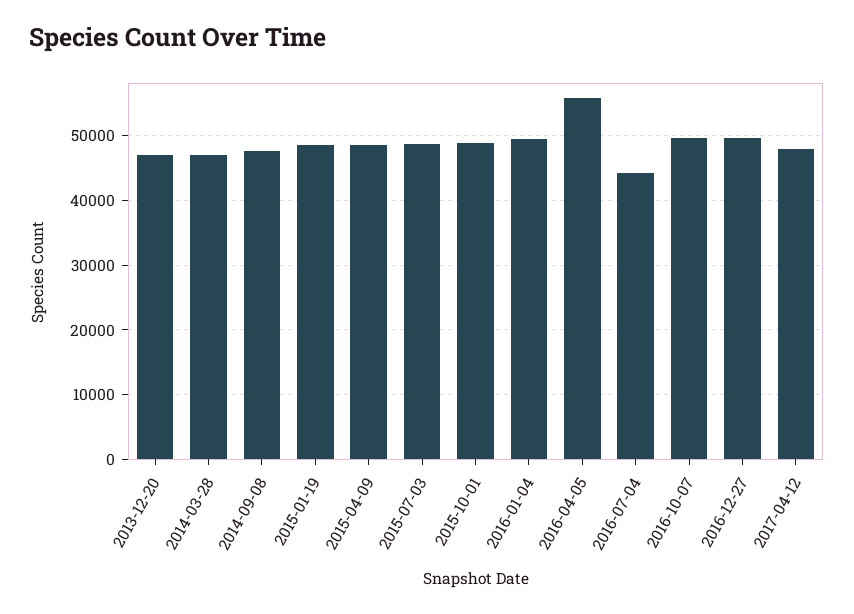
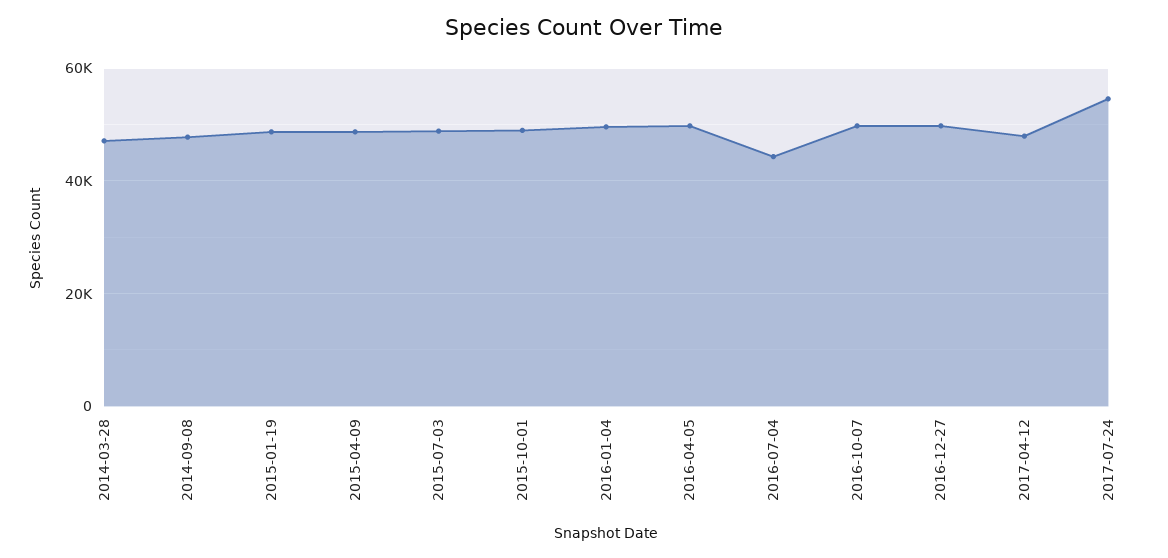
2013-12-20: 47000 -> none
2016-04-05: 56000 -> 50000
2017-07-24: none -> 54000

